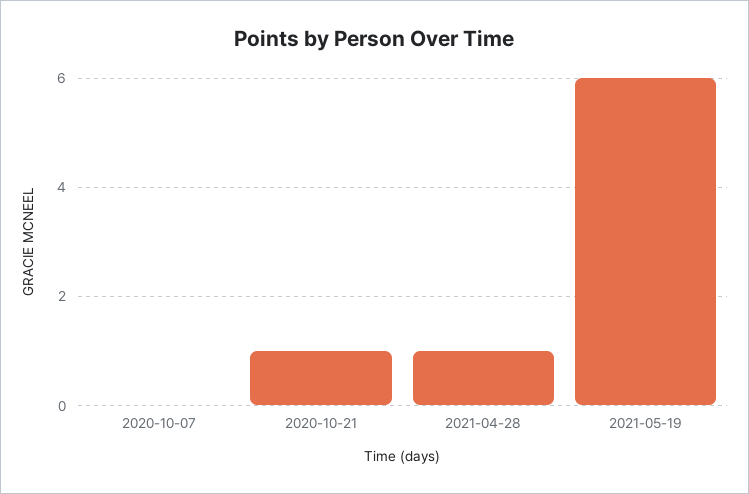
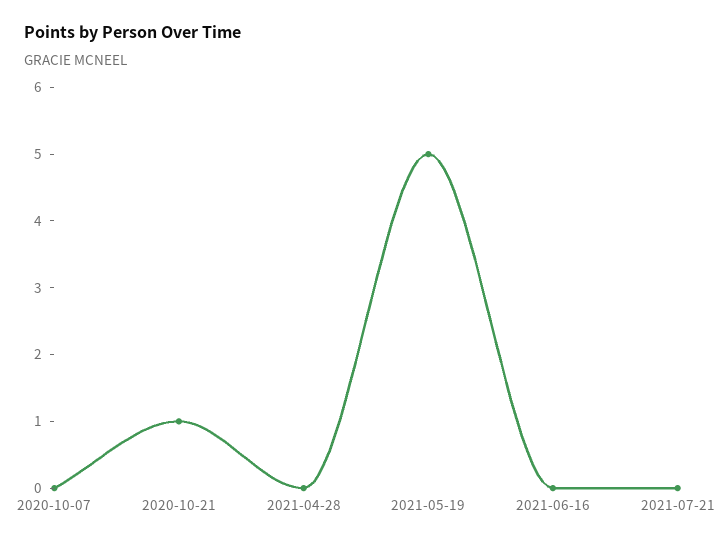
2021-04-28: 1 -> 0
2021-05-19: 6 -> 5
2021-06-16: none -> 0
2021-07-21: none -> 0

